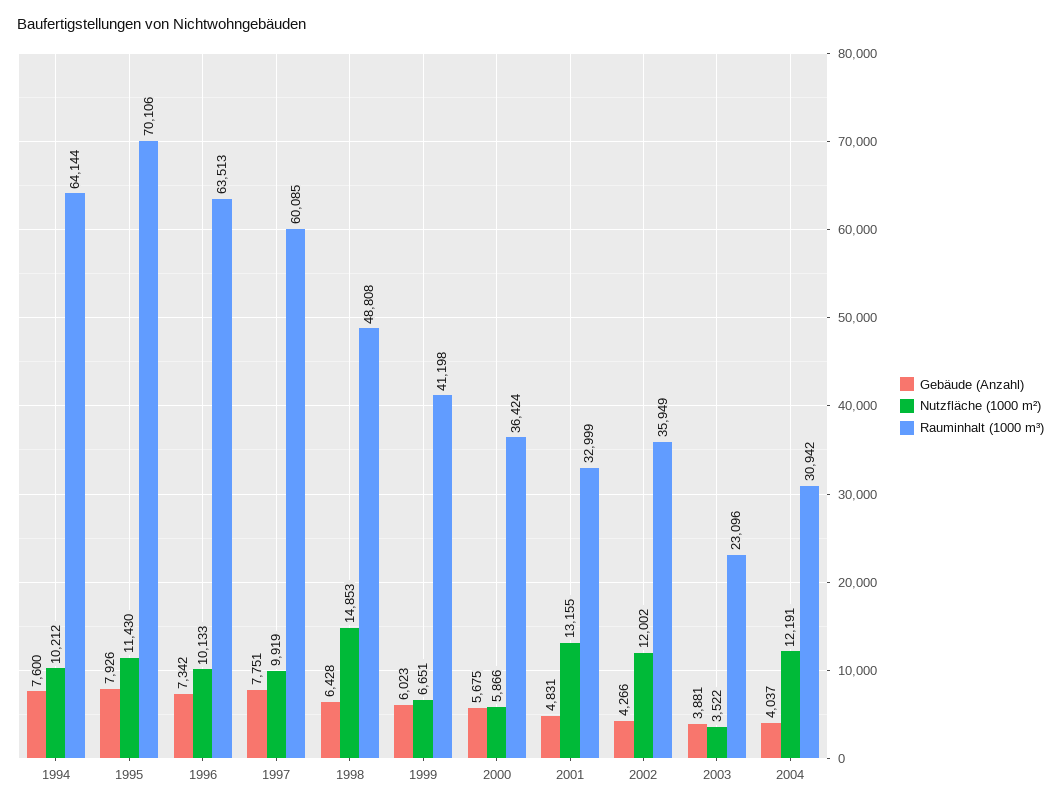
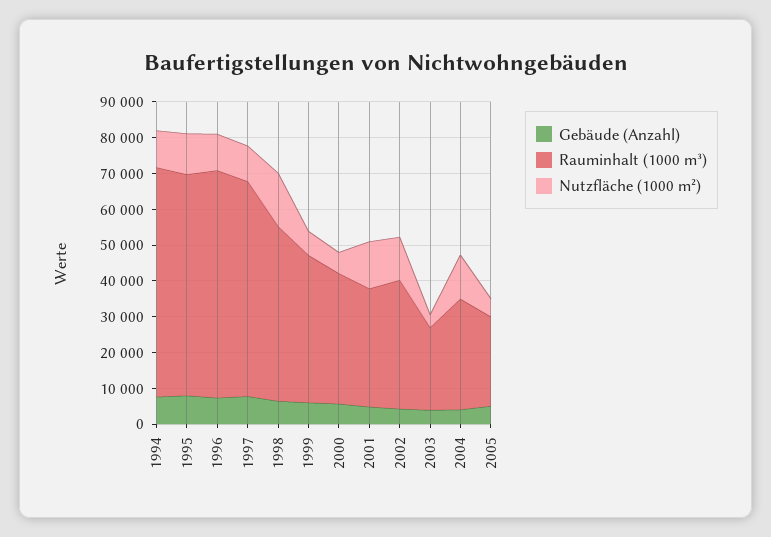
Rauminhalt (1000 m³), 1995: 70106 -> 62500
Gebäude (Anzahl), 2005: none -> 5000
Rauminhalt (1000 m³), 2005: none -> 25000
Nutzfläche (1000 m²), 2005: none -> 5000

